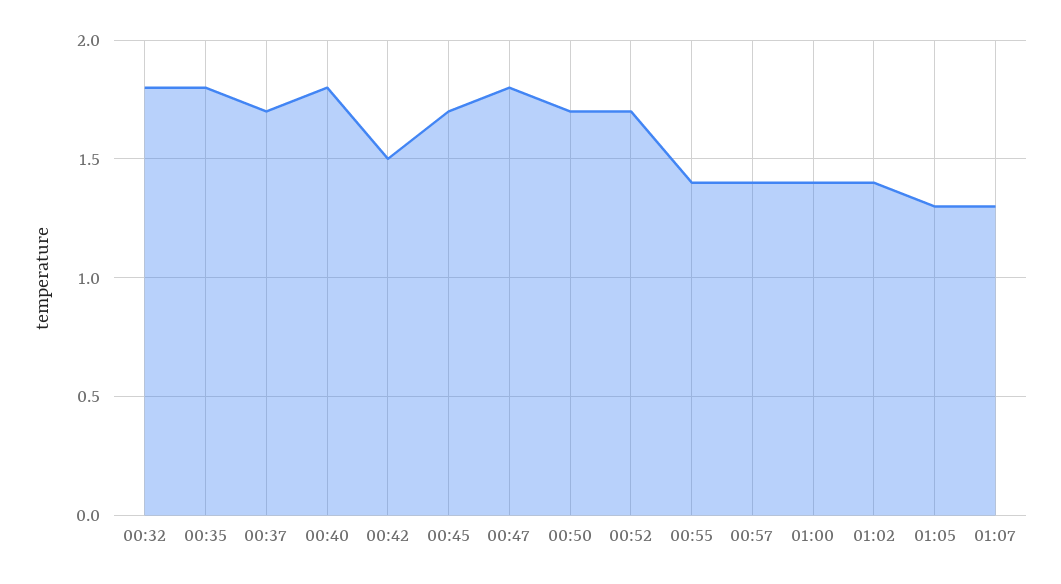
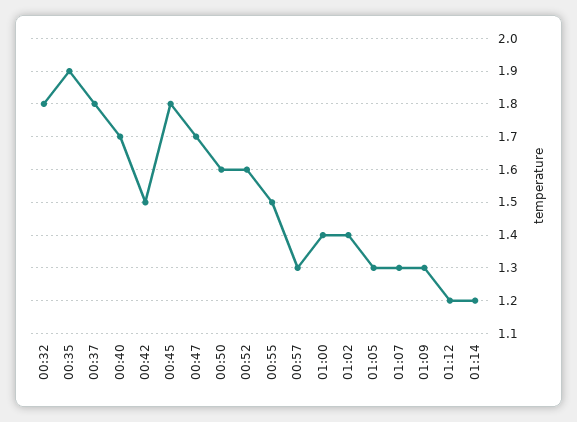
00:35: 1.8 -> 1.9
00:37: 1.7 -> 1.8
00:40: 1.8 -> 1.7
00:45: 1.7 -> 1.8
00:47: 1.8 -> 1.7
00:50: 1.7 -> 1.6
00:52: 1.7 -> 1.6
00:55: 1.4 -> 1.5
00:57: 1.4 -> 1.3
01:09: none -> 1.3
01:12: none -> 1.2
01:14: none -> 1.2

